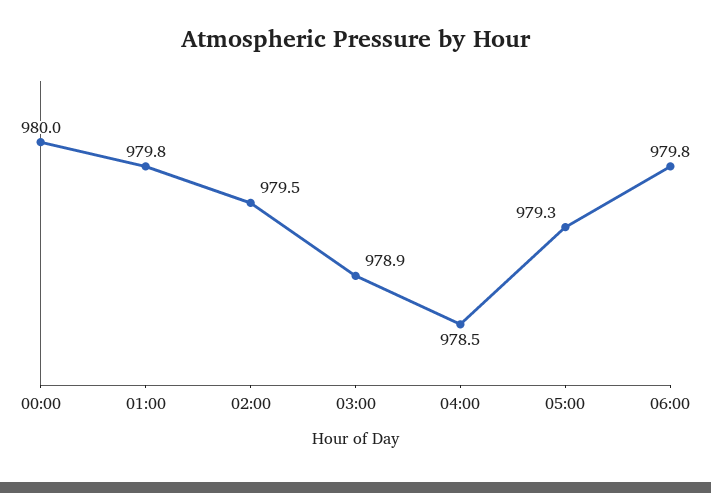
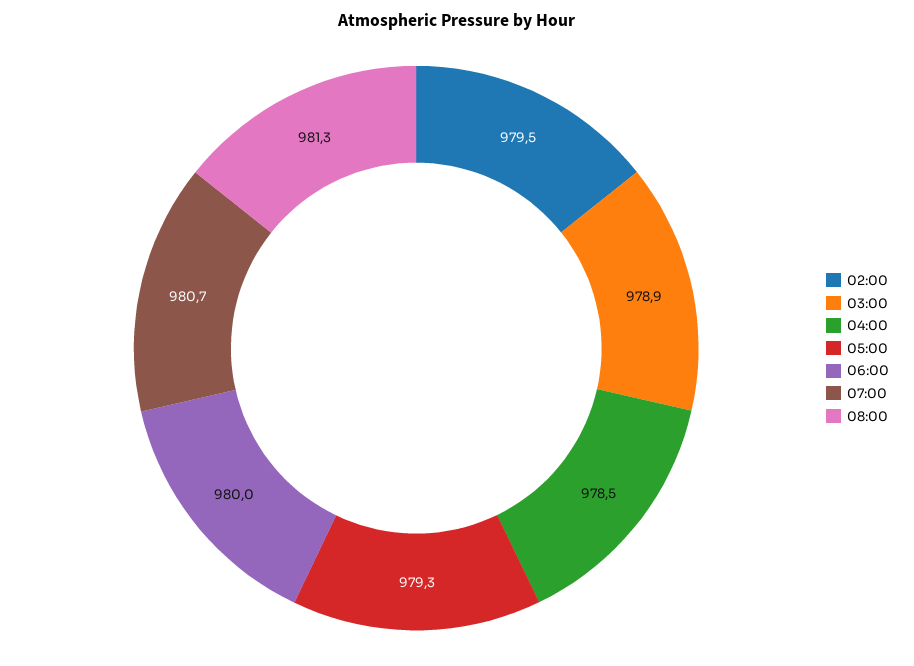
00:00: 980 -> none
01:00: 979.8 -> none
06:00: 979.8 -> 980
07:00: none -> 980.7
08:00: none -> 981.3

